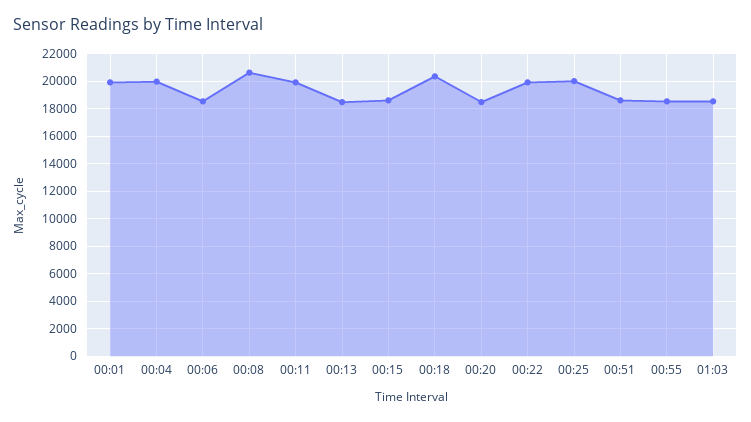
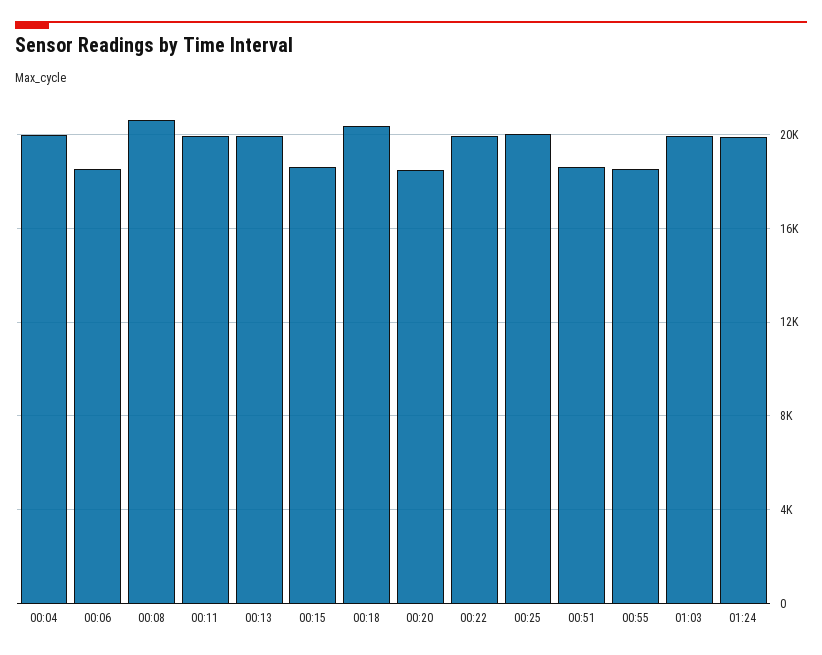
00:01: 20000 -> none
00:13: 18500 -> 20000
01:03: 18500 -> 20000
01:24: none -> 20000

